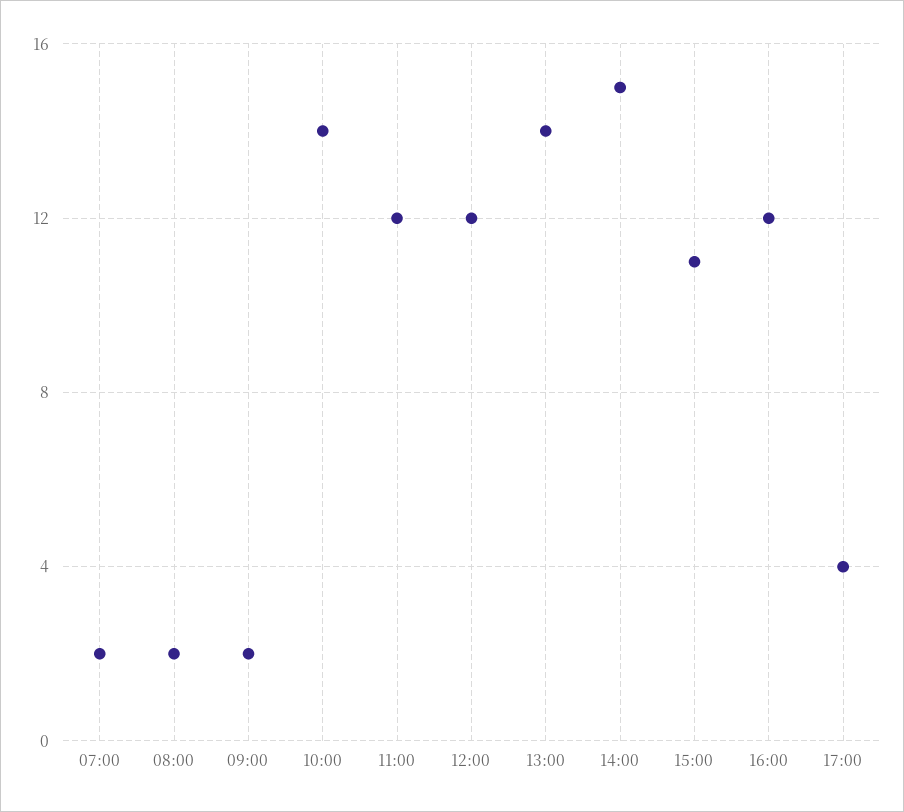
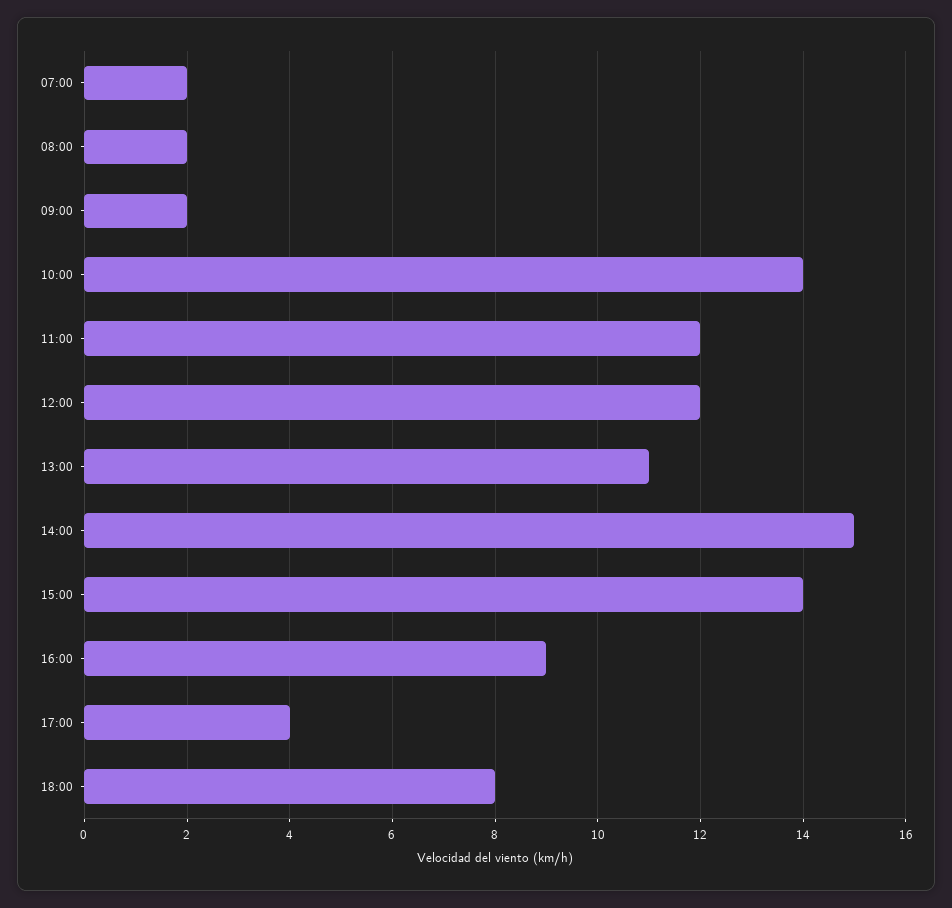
13:00: 14 -> 11
15:00: 11 -> 14
16:00: 12 -> 9
18:00: none -> 8

